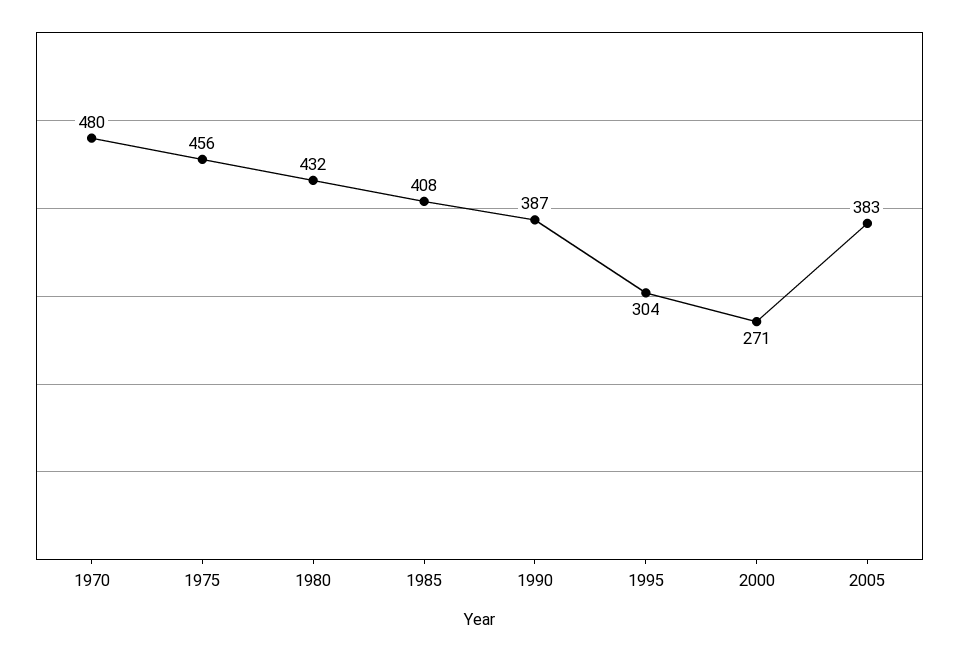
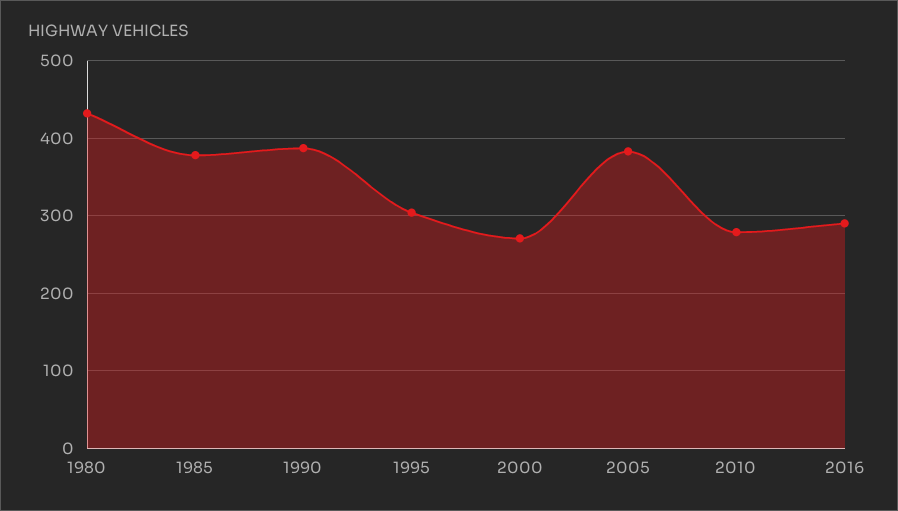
1970: 480 -> none
1975: 456 -> none
1985: 408 -> 380
2010: none -> 280
2016: none -> 290

